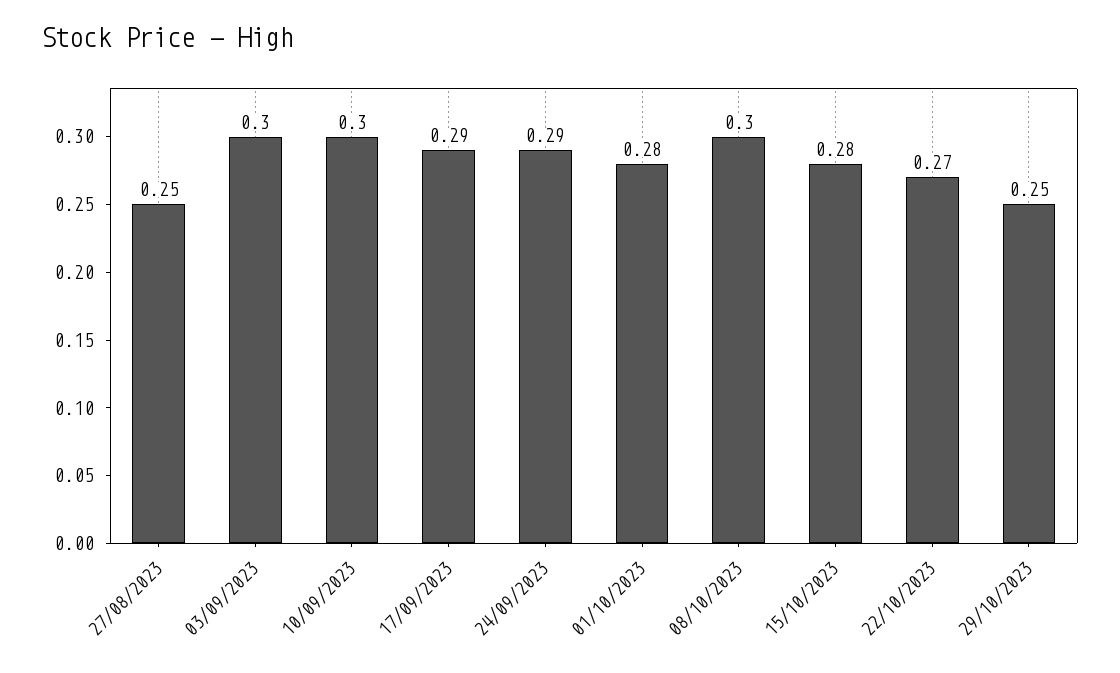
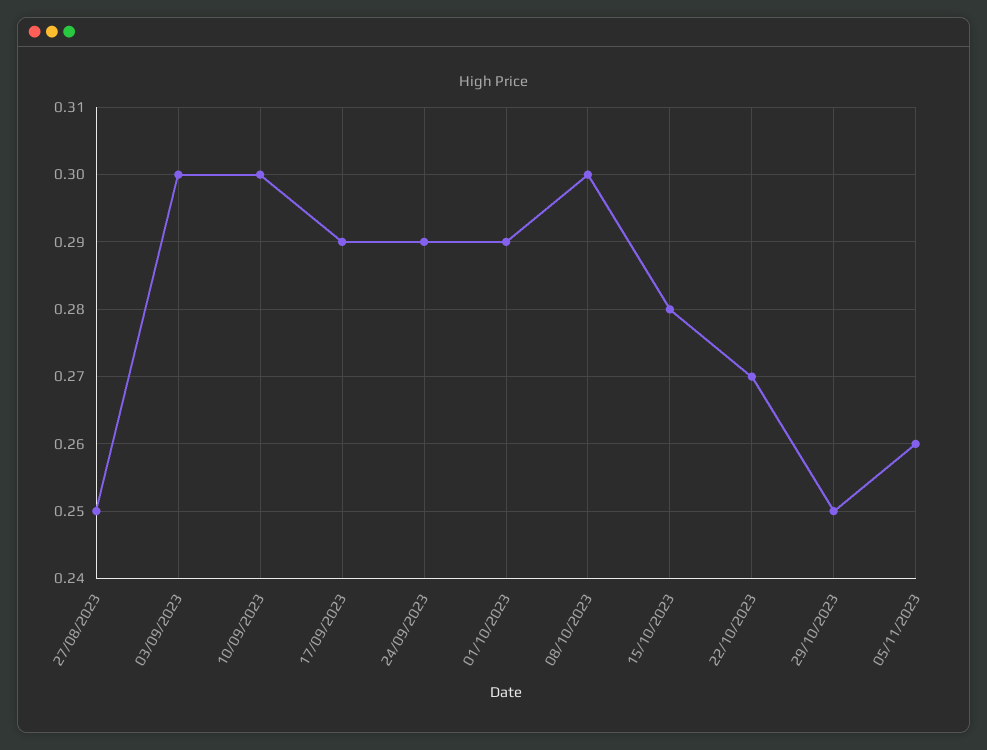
01/10/2023: 0.28 -> 0.29
05/11/2023: none -> 0.26

